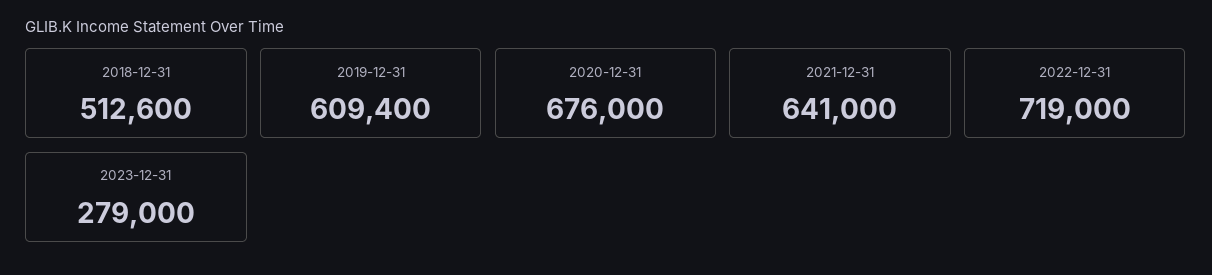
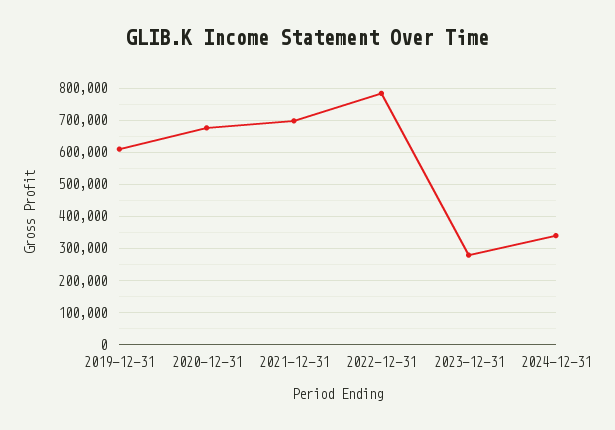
2018-12-31: 512600 -> none
2021-12-31: 641000 -> 700000
2022-12-31: 719000 -> 780000
2024-12-31: none -> 340000

